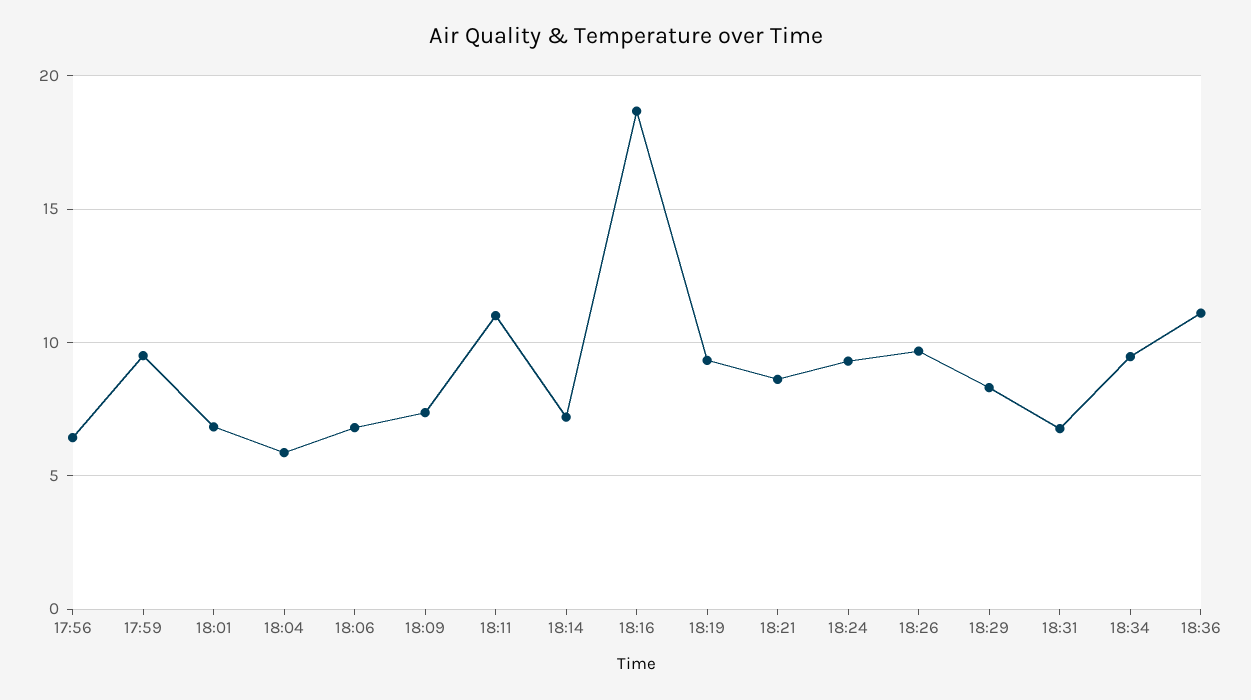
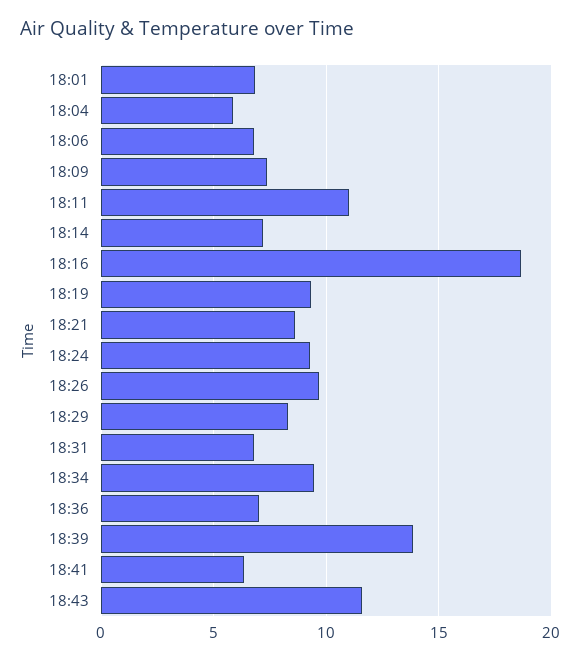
17:56: 6.5 -> none
17:59: 9.5 -> none
18:36: 11 -> 7
18:39: none -> 14
18:41: none -> 6.5
18:43: none -> 11.5

